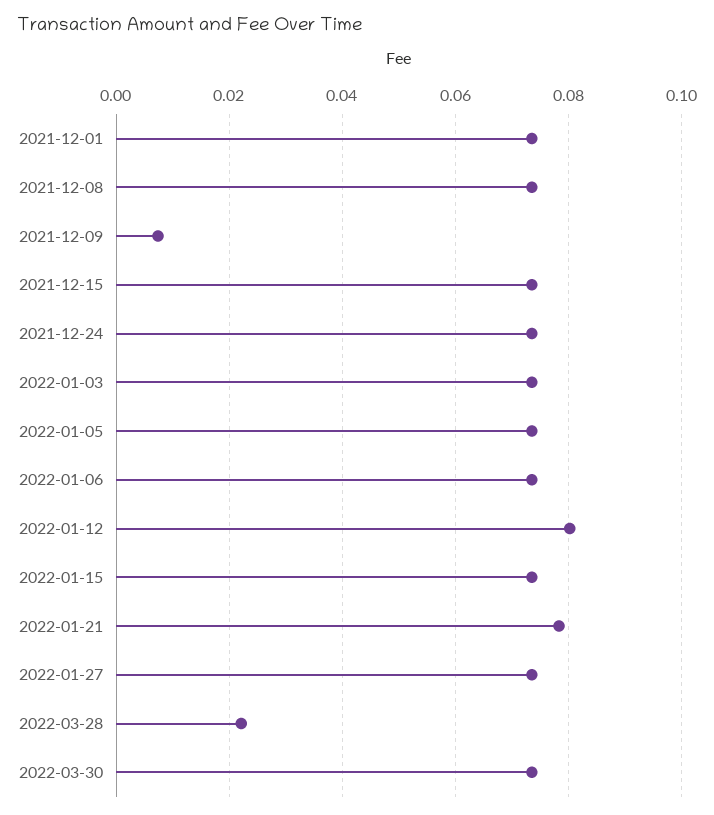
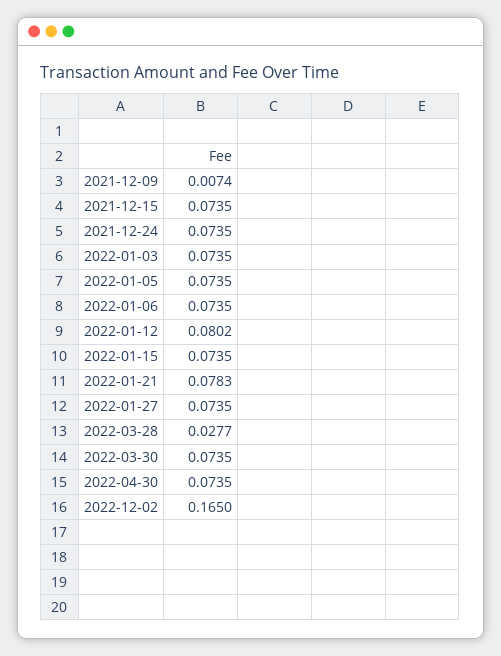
2021-12-01: 0.074 -> none
2021-12-08: 0.074 -> none
2022-03-28: 0.022 -> 0.0277
2022-04-30: none -> 0.0735
2022-12-02: none -> 0.165

